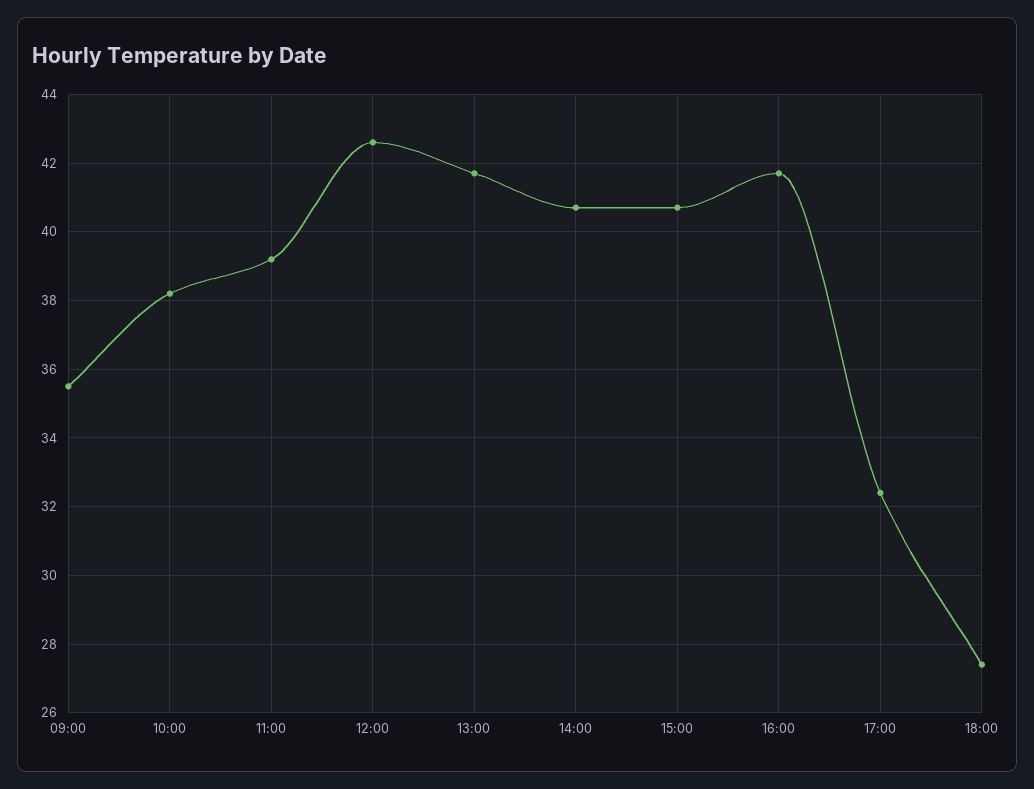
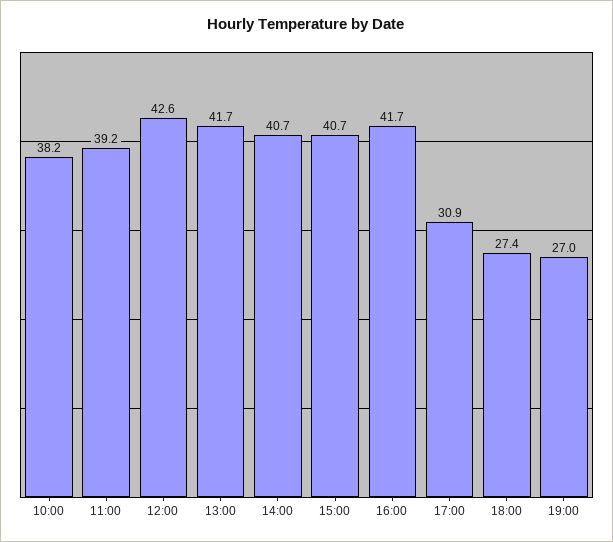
09:00: 35.5 -> none
17:00: 32.5 -> 30.9
19:00: none -> 27

